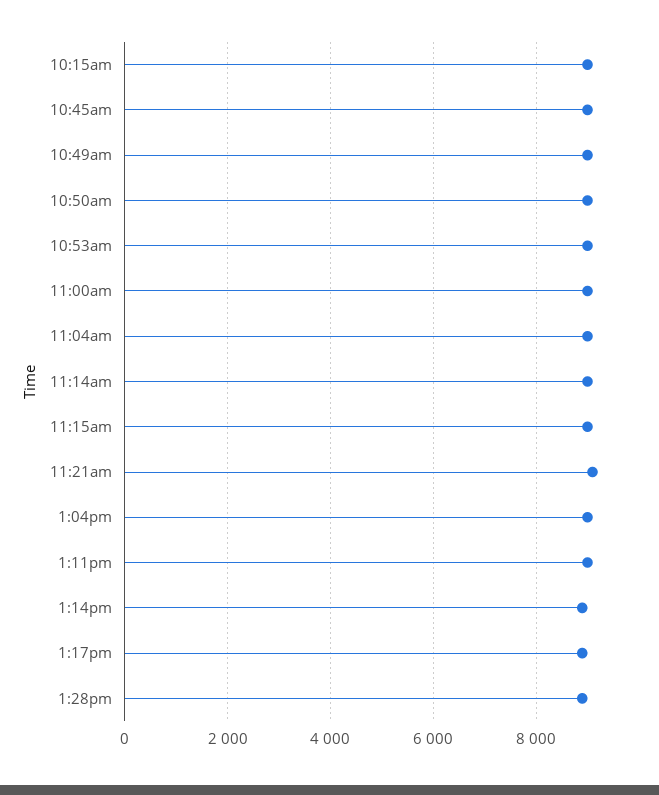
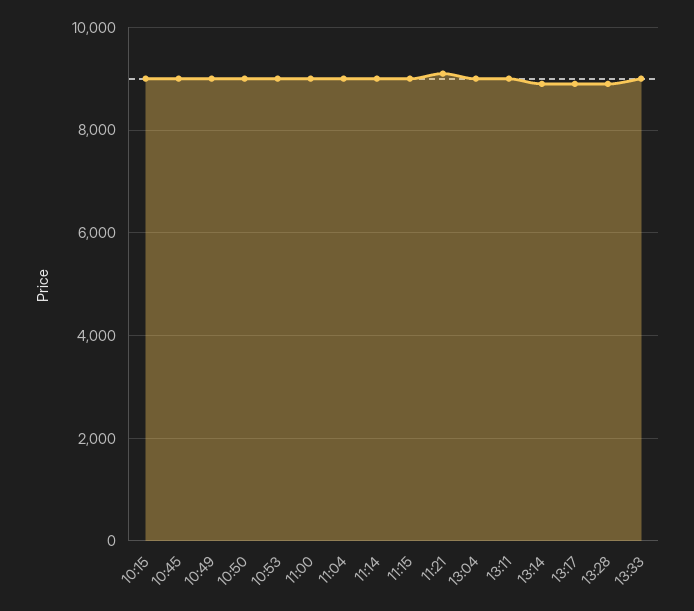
13:33: none -> 9000

